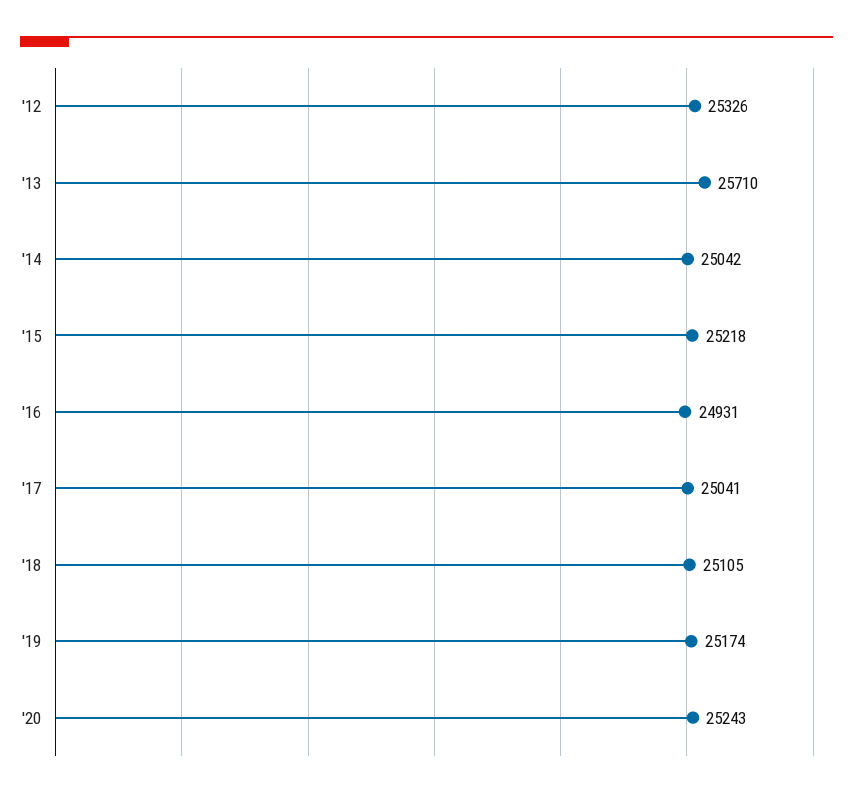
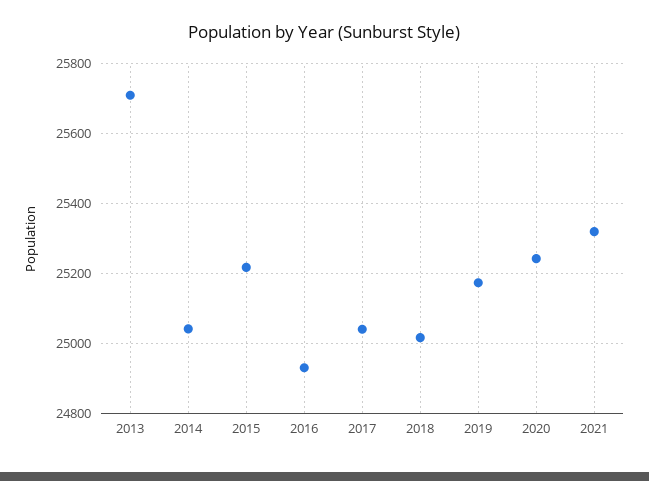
'12: 25326 -> none
'18: 25105 -> 25020
2021: none -> 25320

